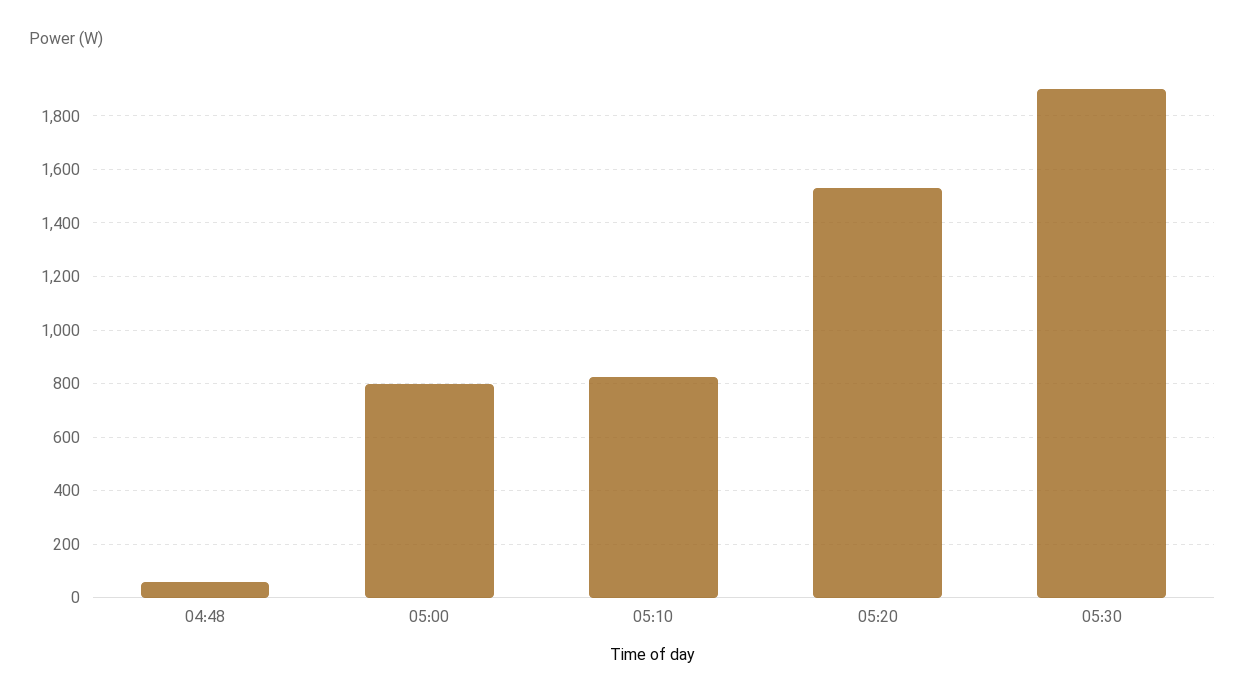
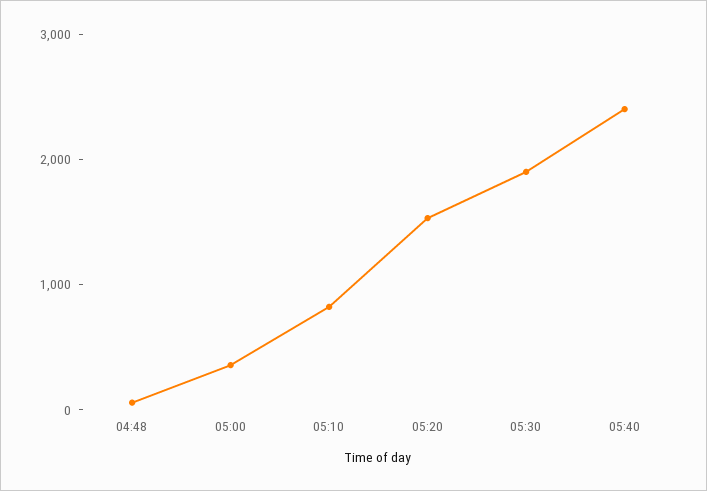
05:00: 800 -> 400
05:40: none -> 2400

